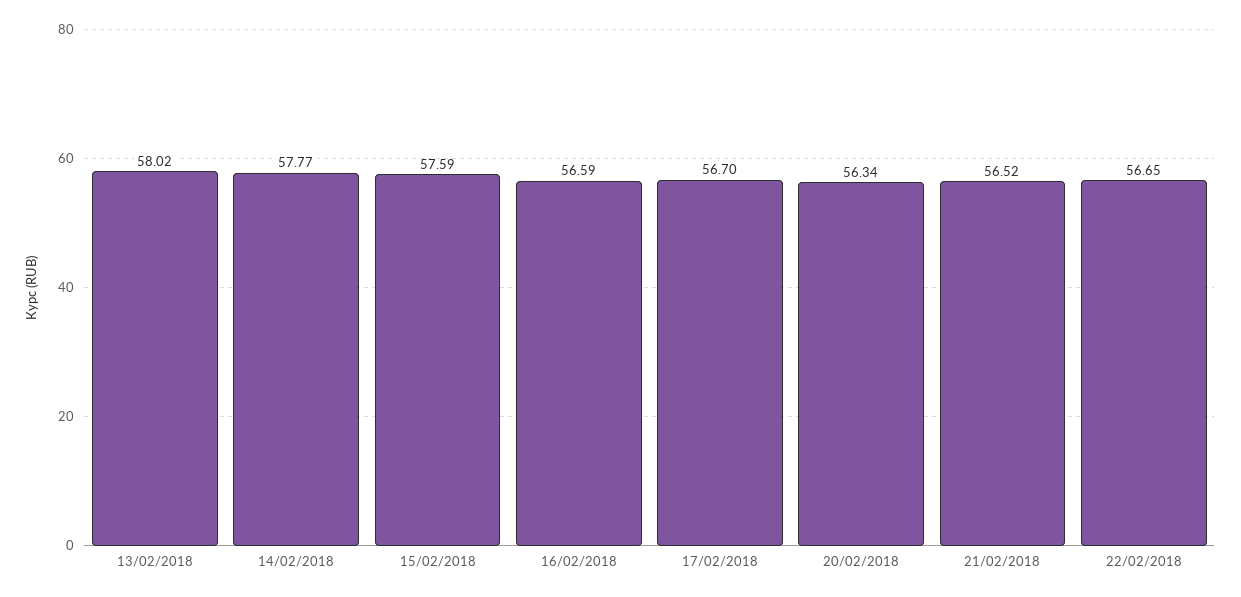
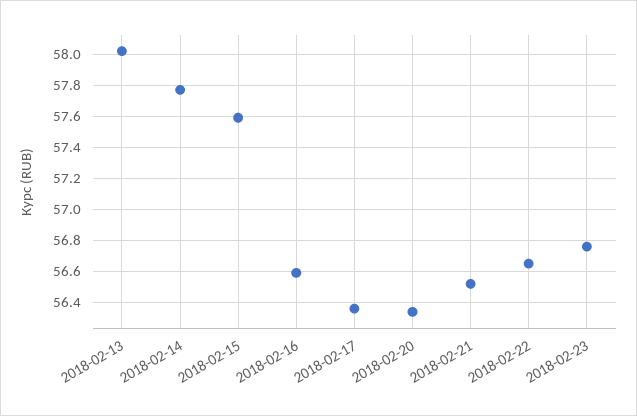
17/02/2018: 56.7 -> 56.35
2018-02-23: none -> 56.75

